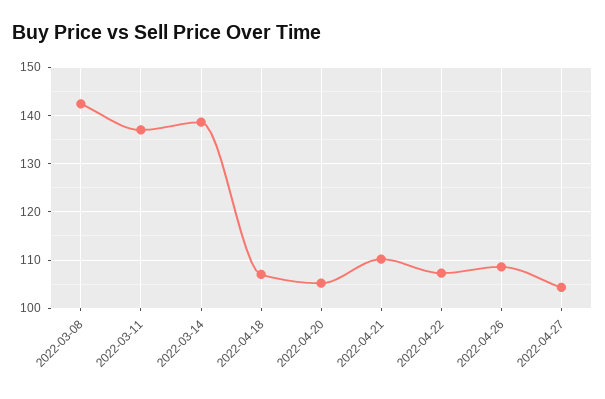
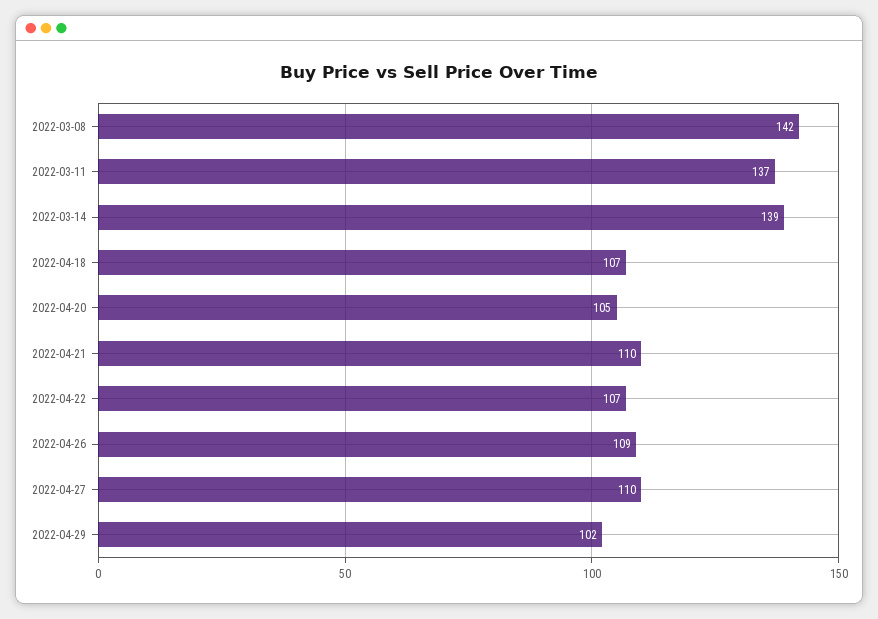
2022-04-27: 104 -> 110
2022-04-29: none -> 102

